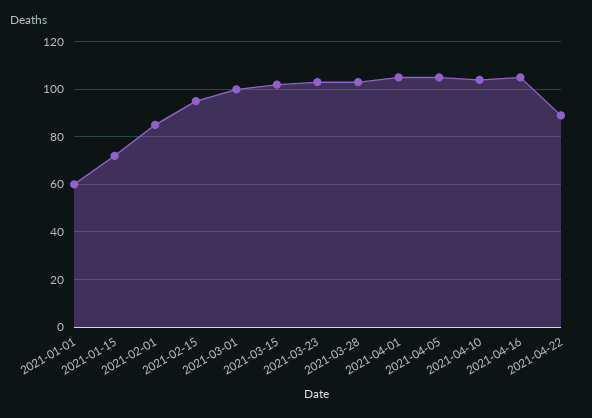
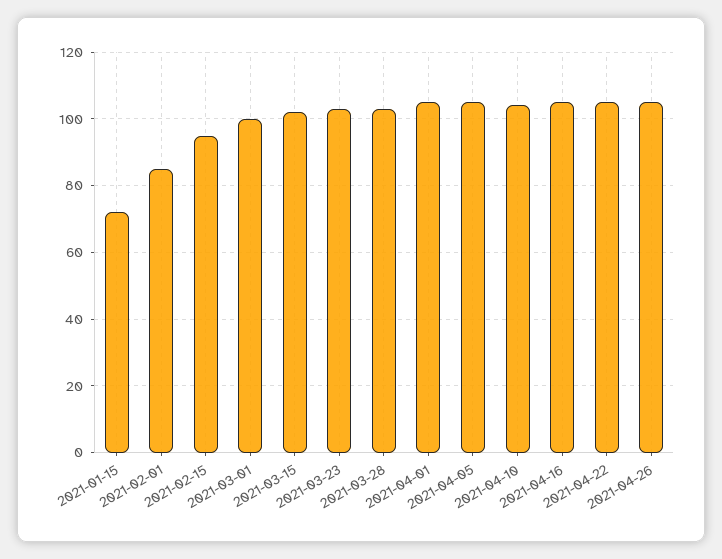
2021-01-01: 60 -> none
2021-04-22: 90 -> 105
2021-04-26: none -> 105

